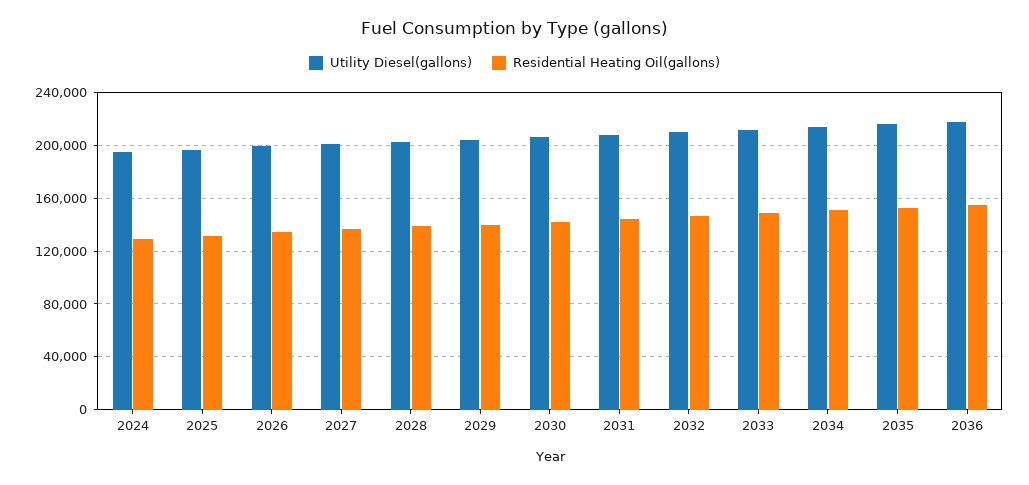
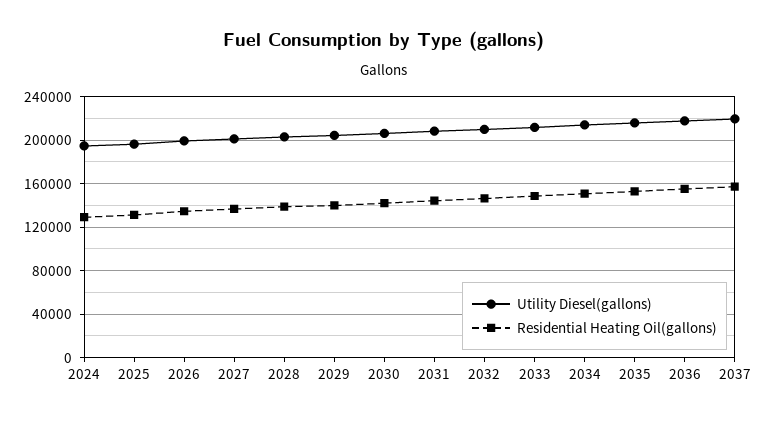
Utility Diesel(gallons), 2037: none -> 220000
Residential Heating Oil(gallons), 2037: none -> 160000

